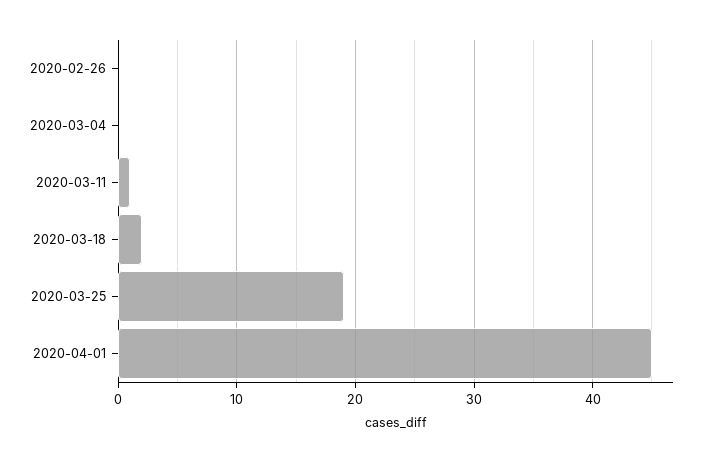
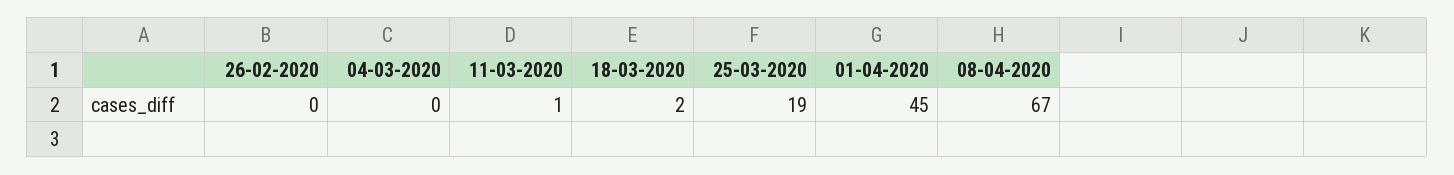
08-04-2020: none -> 67

